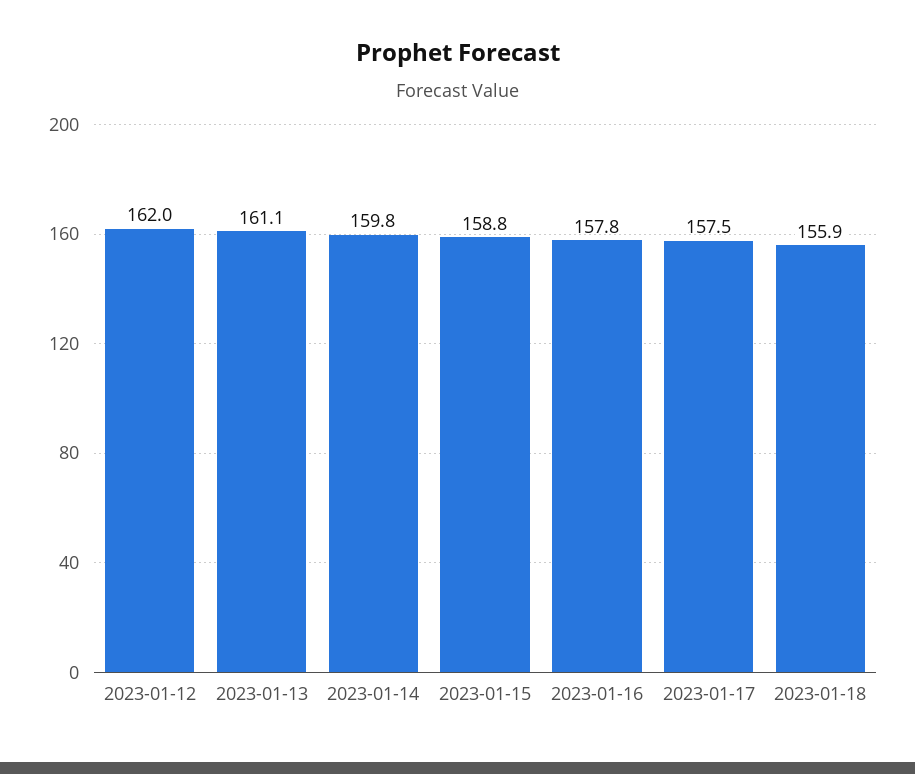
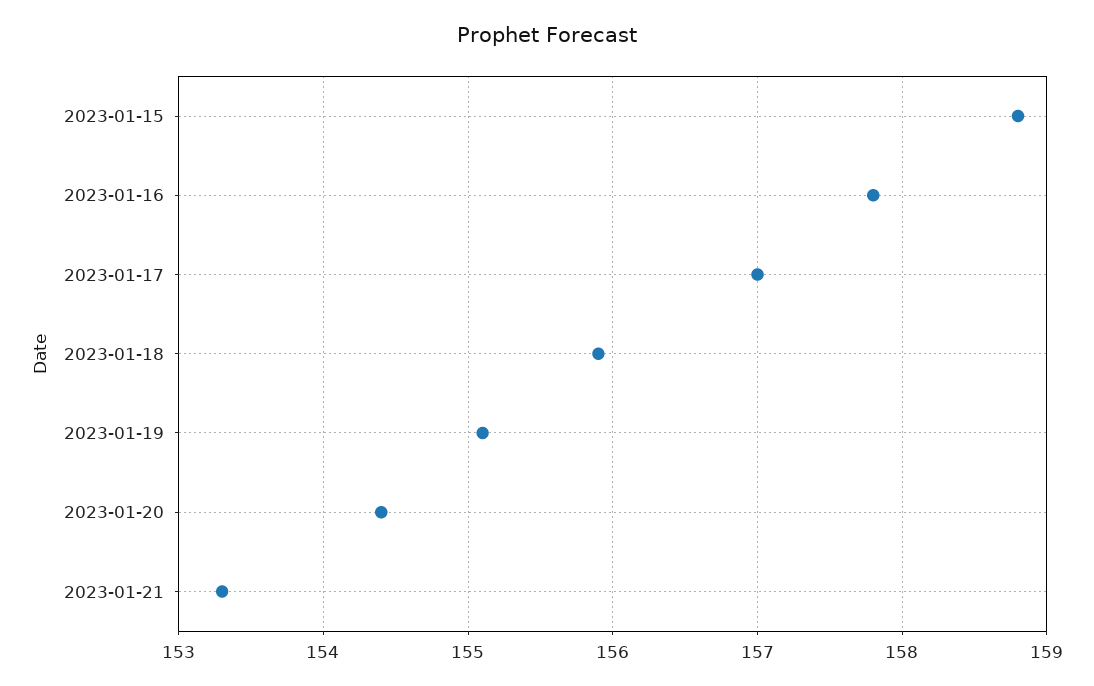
2023-01-12: 162 -> none
2023-01-13: 161.1 -> none
2023-01-14: 159.8 -> none
2023-01-17: 157.5 -> 157
2023-01-19: none -> 155.1
2023-01-20: none -> 154.4
2023-01-21: none -> 153.3

